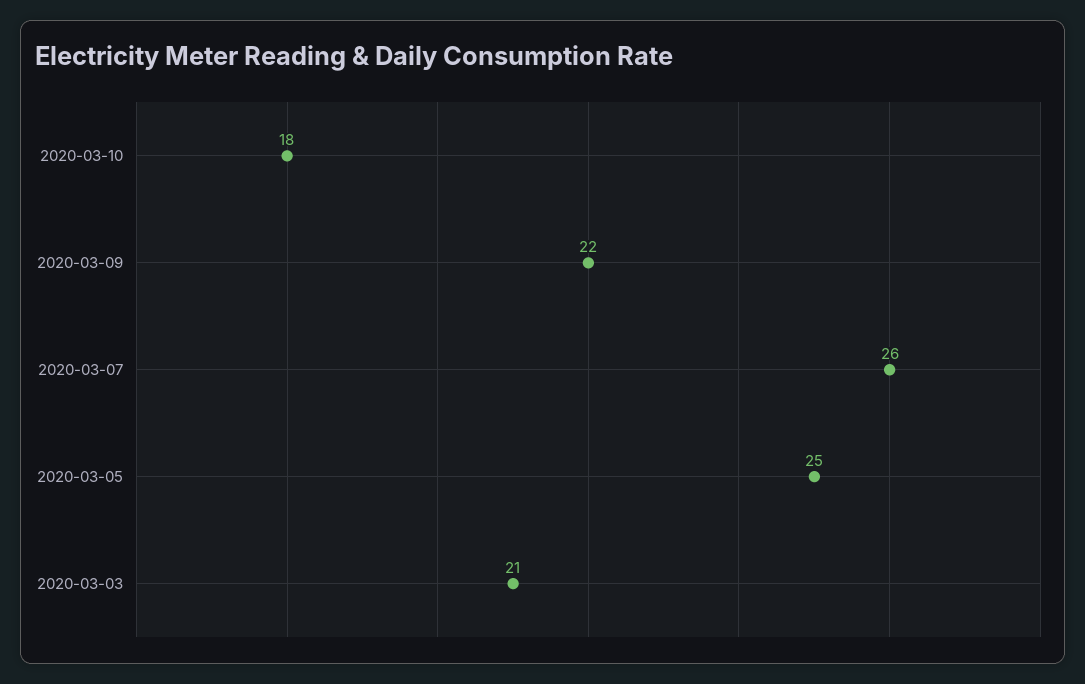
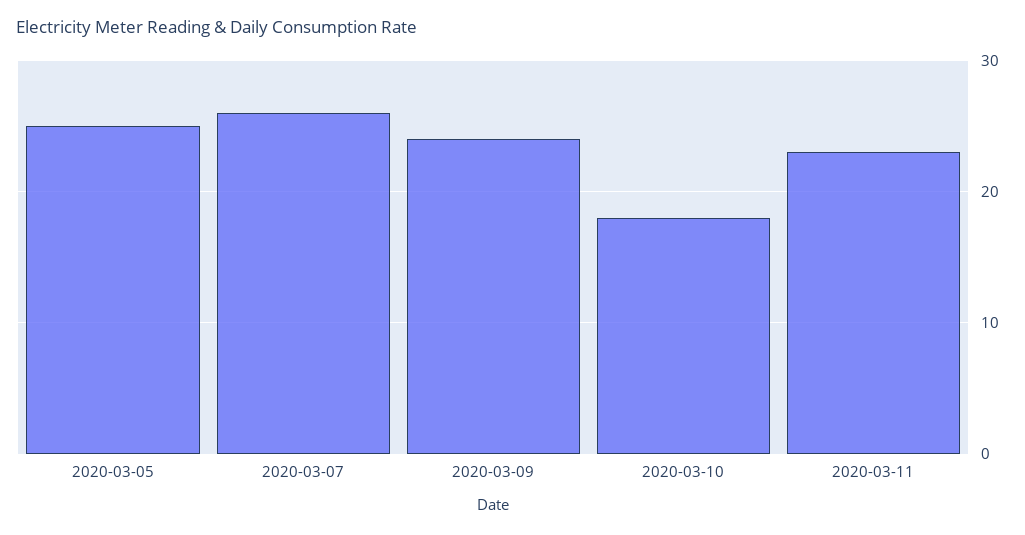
2020-03-09: 22 -> 24
2020-03-03: 21 -> none
2020-03-11: none -> 23

